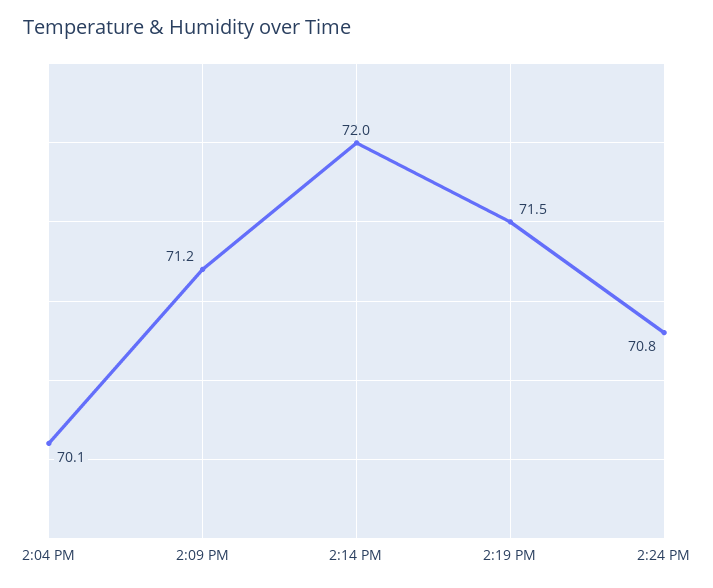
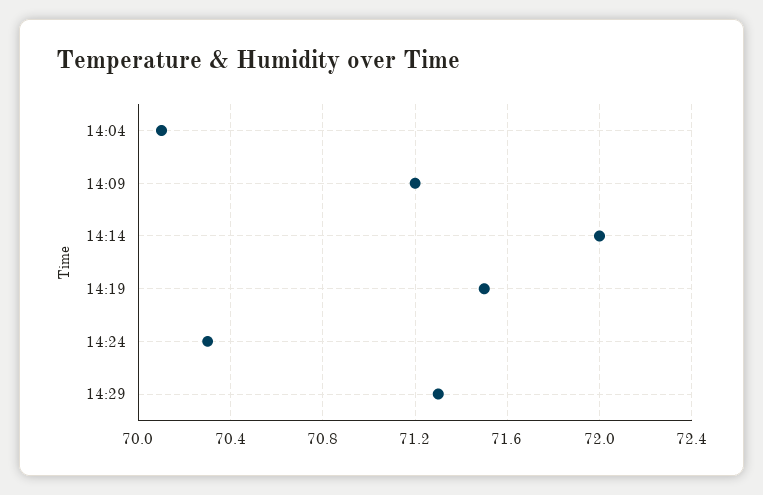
2:24 PM: 70.8 -> 70.3
14:29: none -> 71.3

